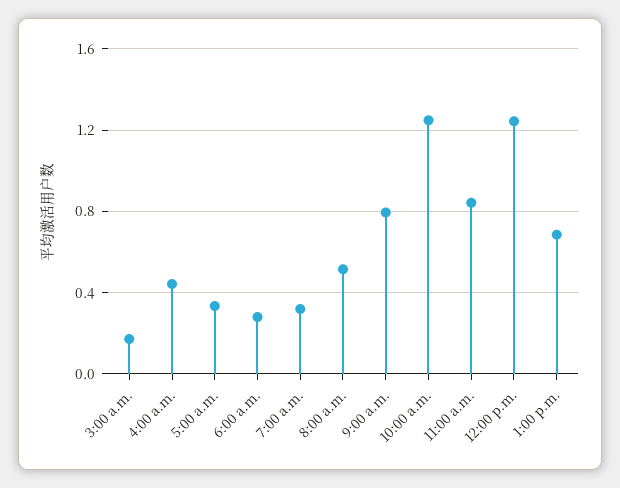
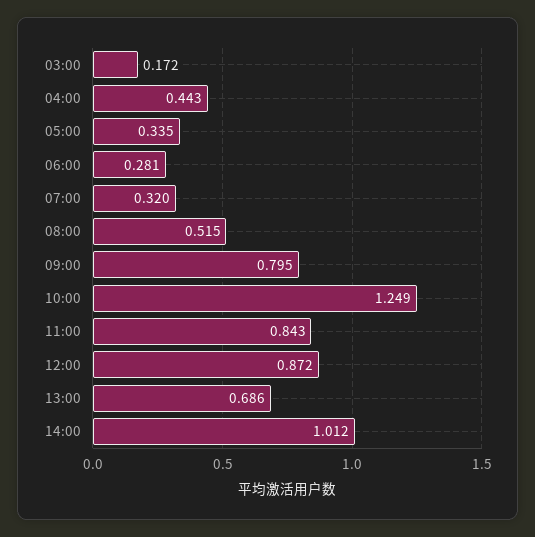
12:00 p.m.: 1.25 -> 0.872
14:00: none -> 1.012

